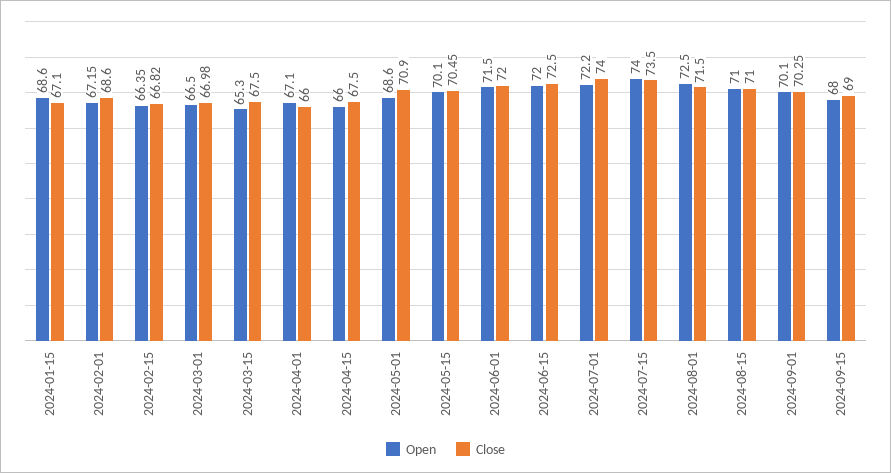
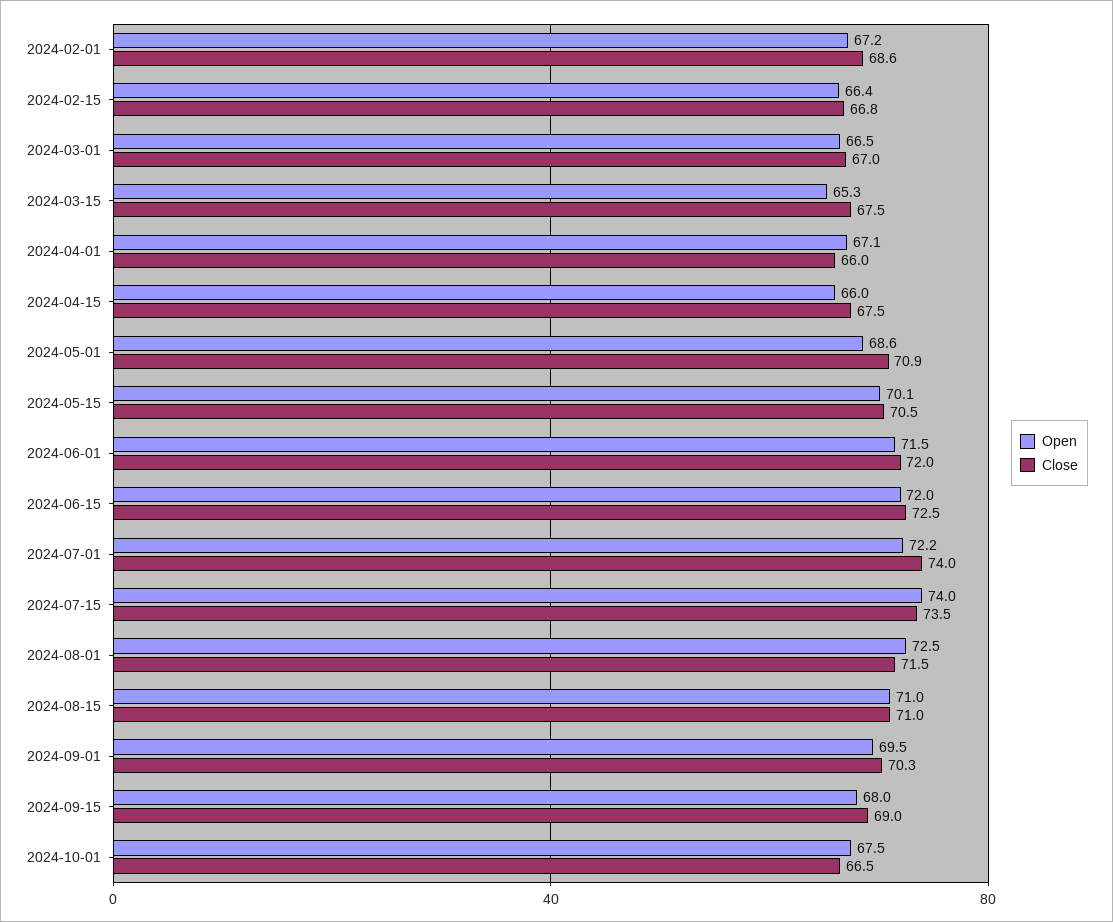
Open, 2024-01-15: 68.6 -> none
Close, 2024-01-15: 67.1 -> none
Open, 2024-09-01: 70.1 -> 69.5
Open, 2024-10-01: none -> 67.5
Close, 2024-10-01: none -> 66.5

